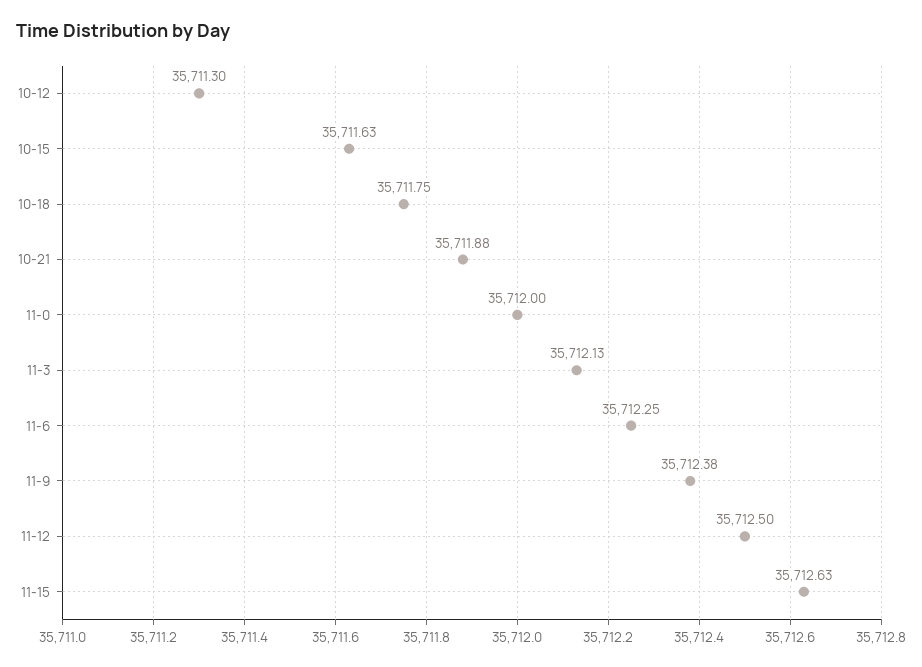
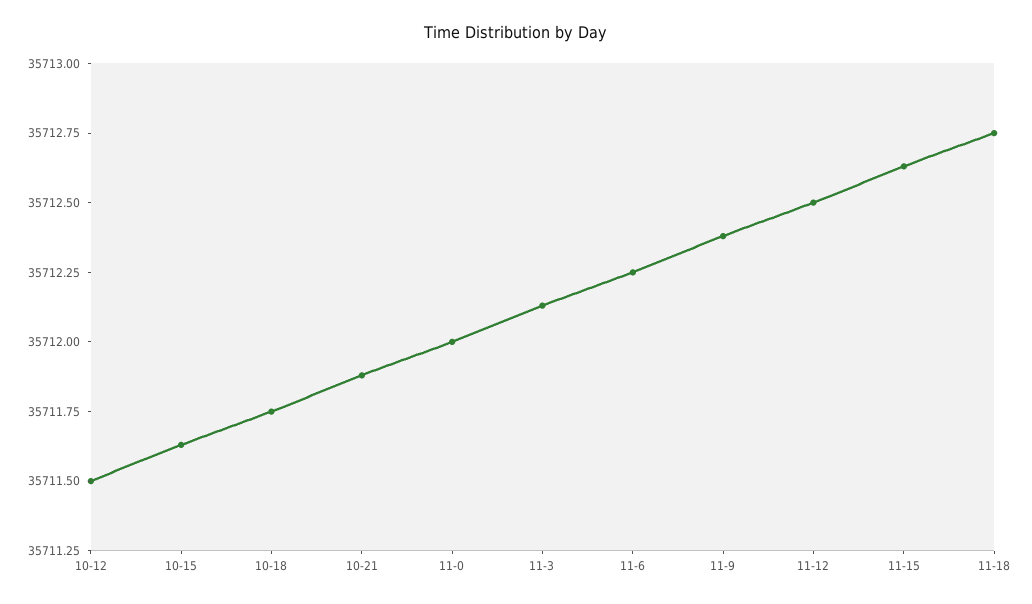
10-12: 35711.3 -> 35711.5
11-18: none -> 35712.75

